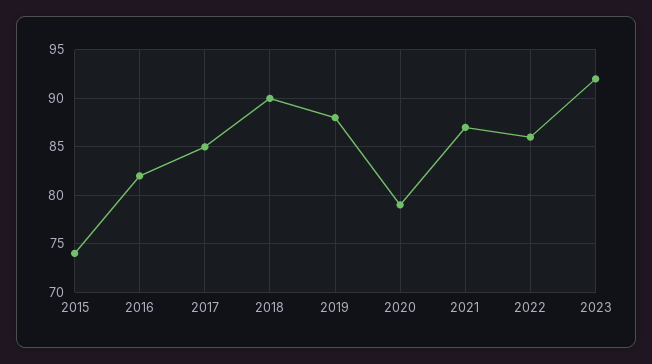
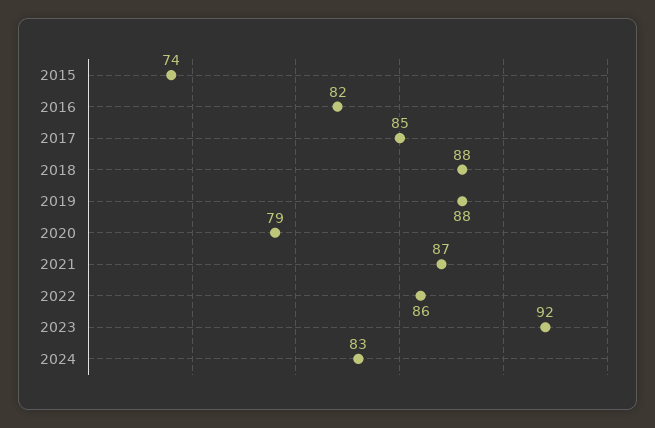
2018: 90 -> 88
2024: none -> 83

